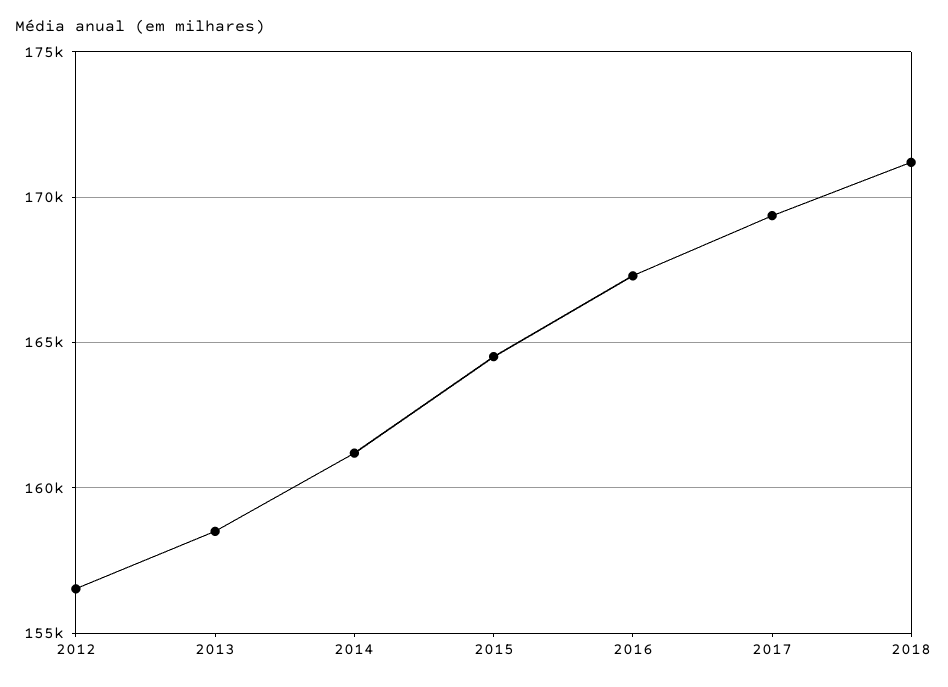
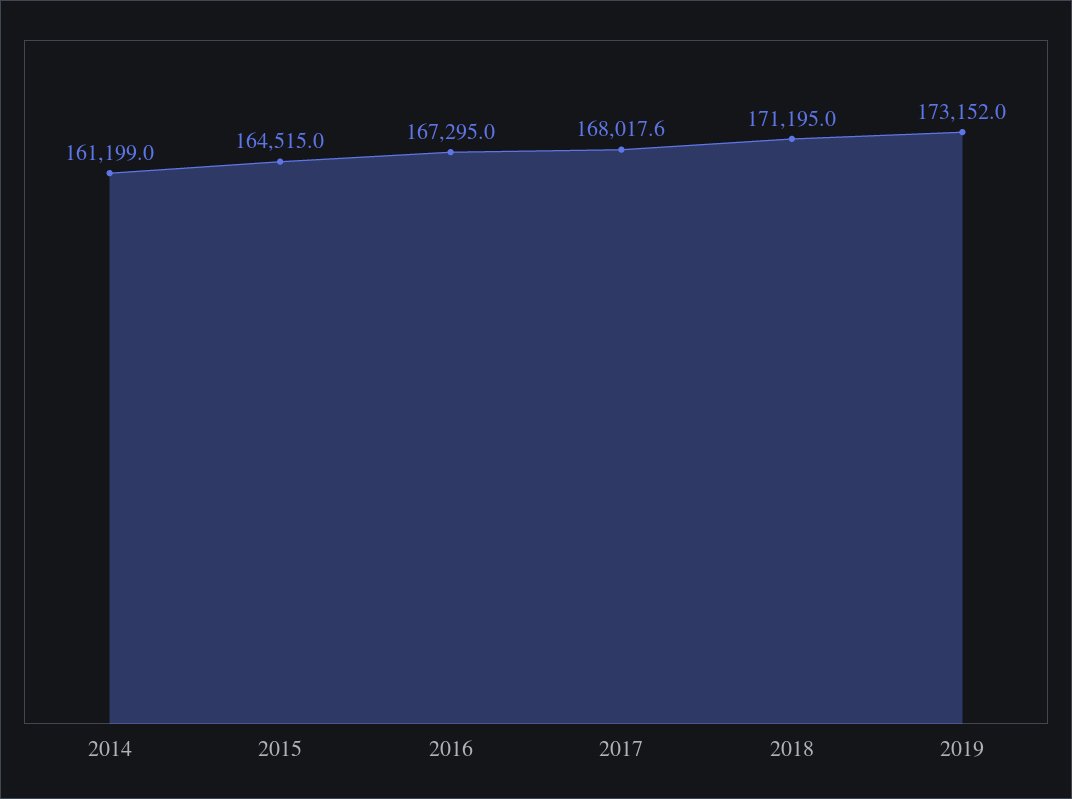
2012: 156500 -> none
2013: 158500 -> none
2017: 169500 -> 168017.6
2019: none -> 173152

